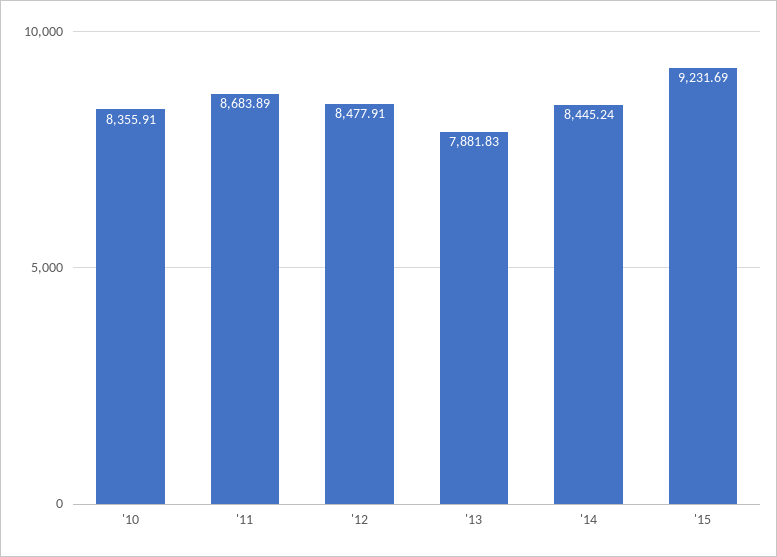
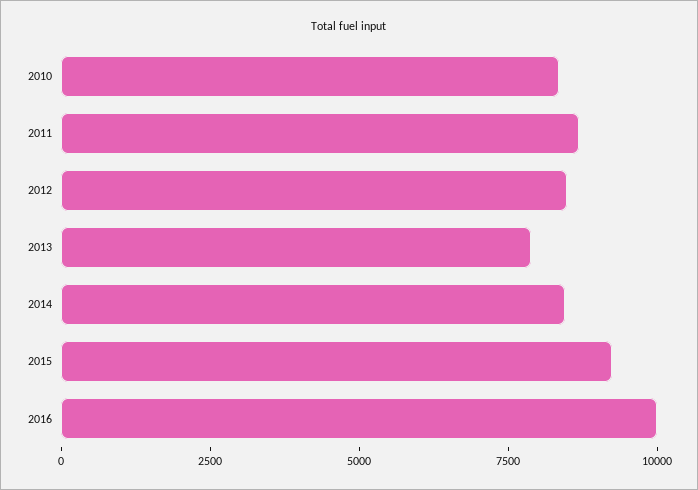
2016: none -> 10000

